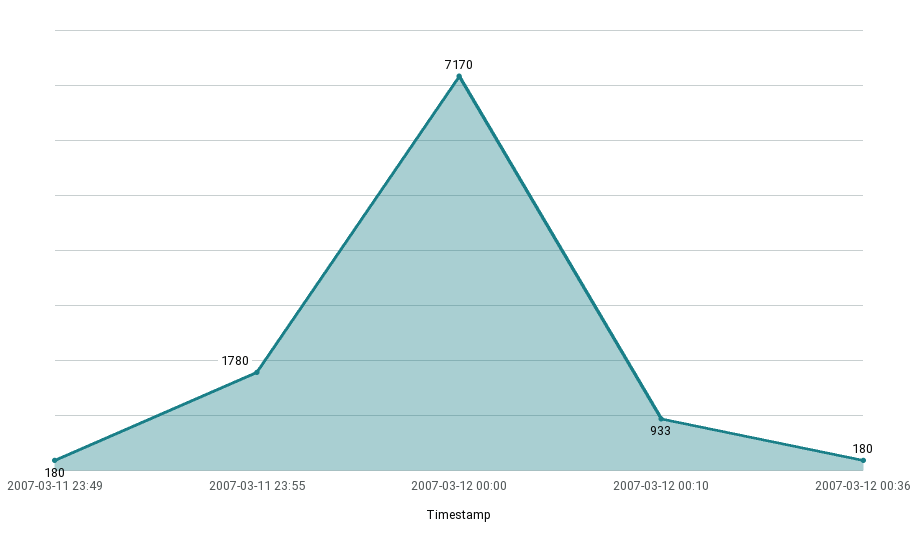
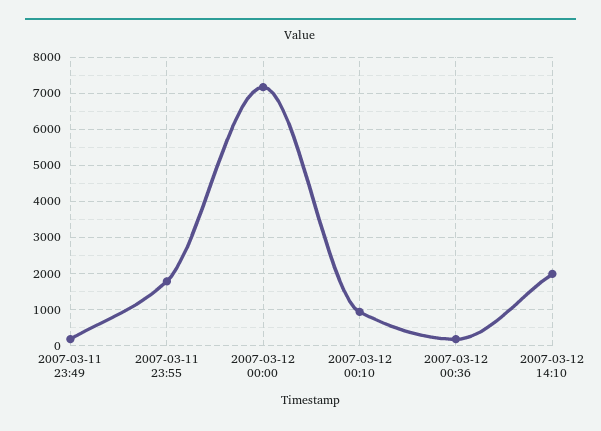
2007-03-12 14:10: none -> 2000

